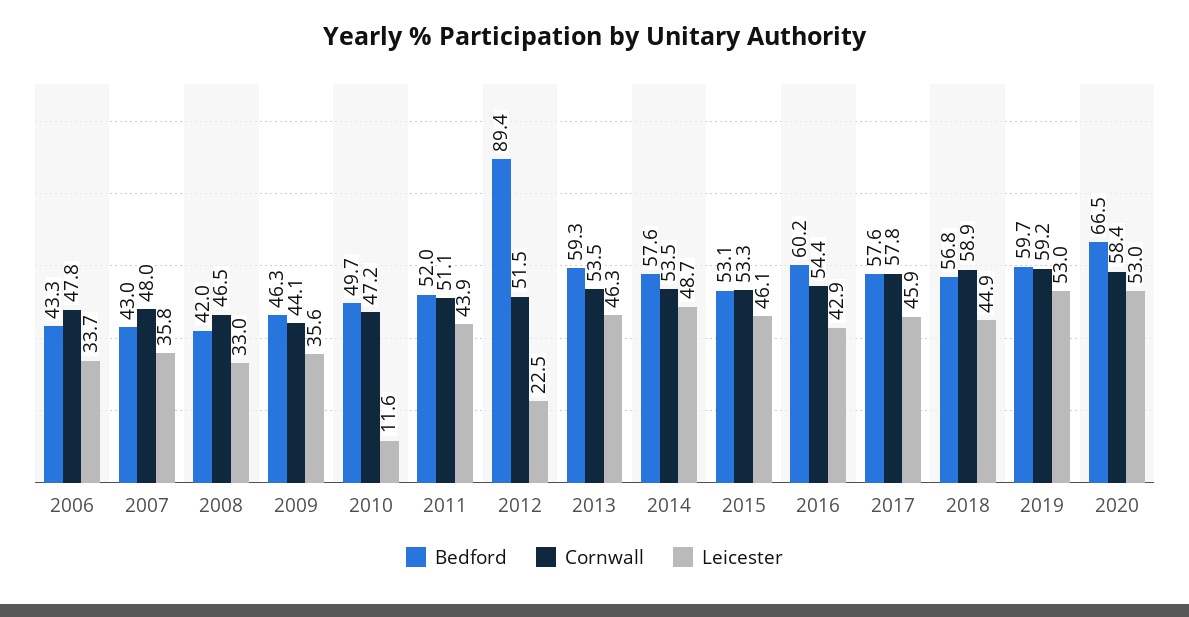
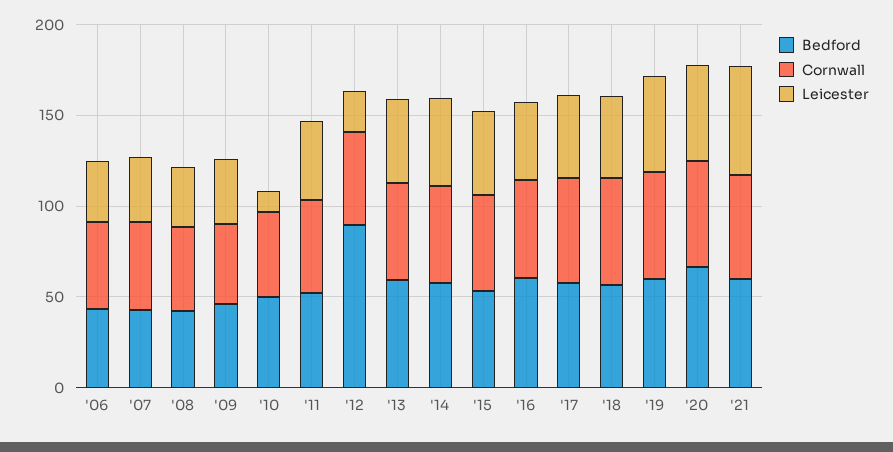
Bedford, '21: none -> 60
Cornwall, '21: none -> 60
Leicester, '21: none -> 60

